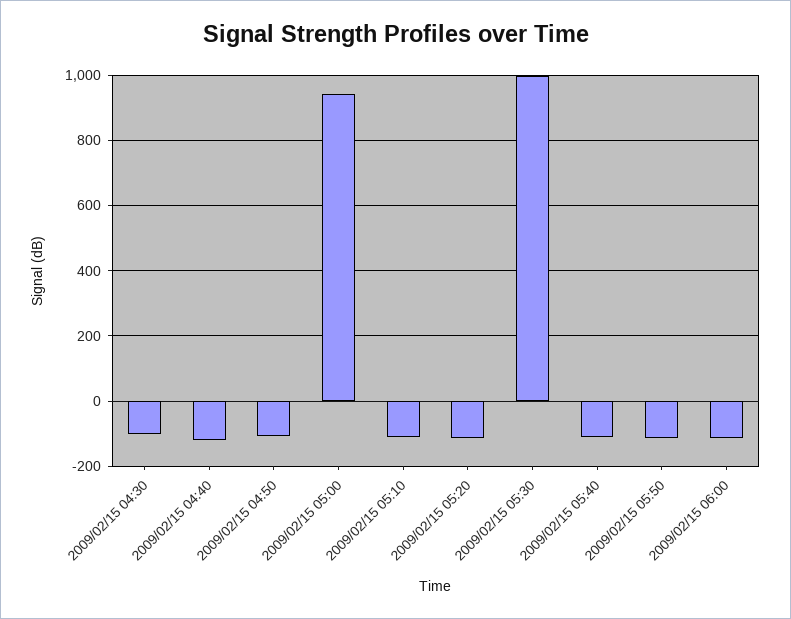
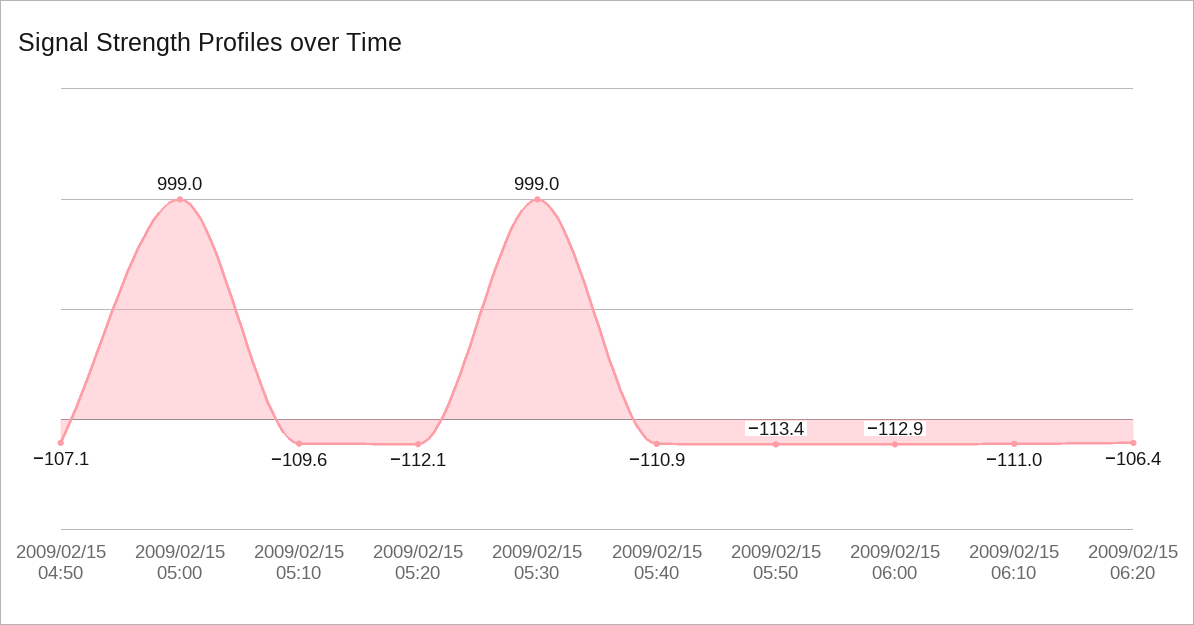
2009/02/15 04:30: -100 -> none
2009/02/15 04:40: -120 -> none
2009/02/15 05:00: 940 -> 999
2009/02/15 06:10: none -> -111
2009/02/15 06:20: none -> -106.4

